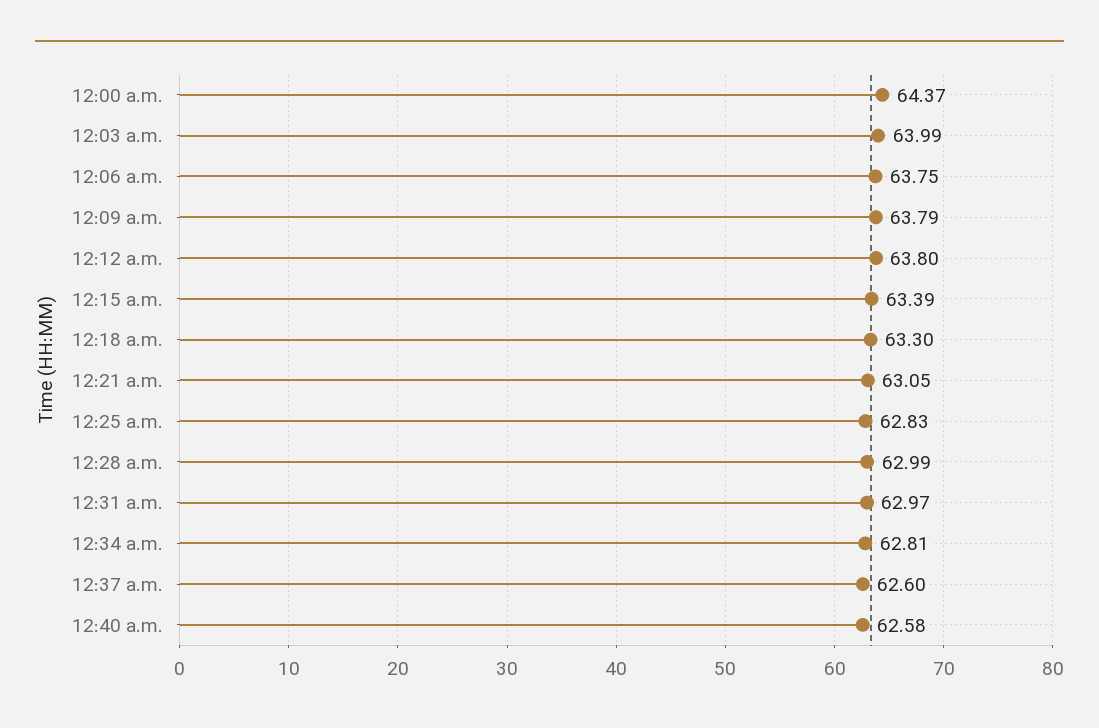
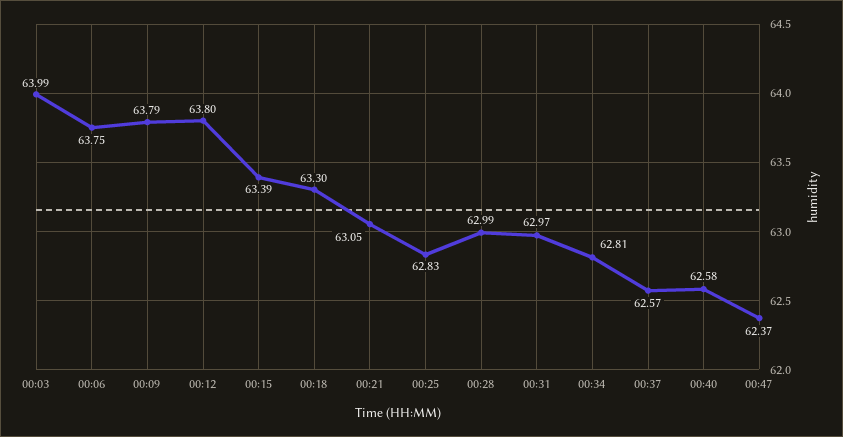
12:00 a.m.: 64.37 -> none
12:37 a.m.: 62.6 -> 62.57
00:47: none -> 62.37

